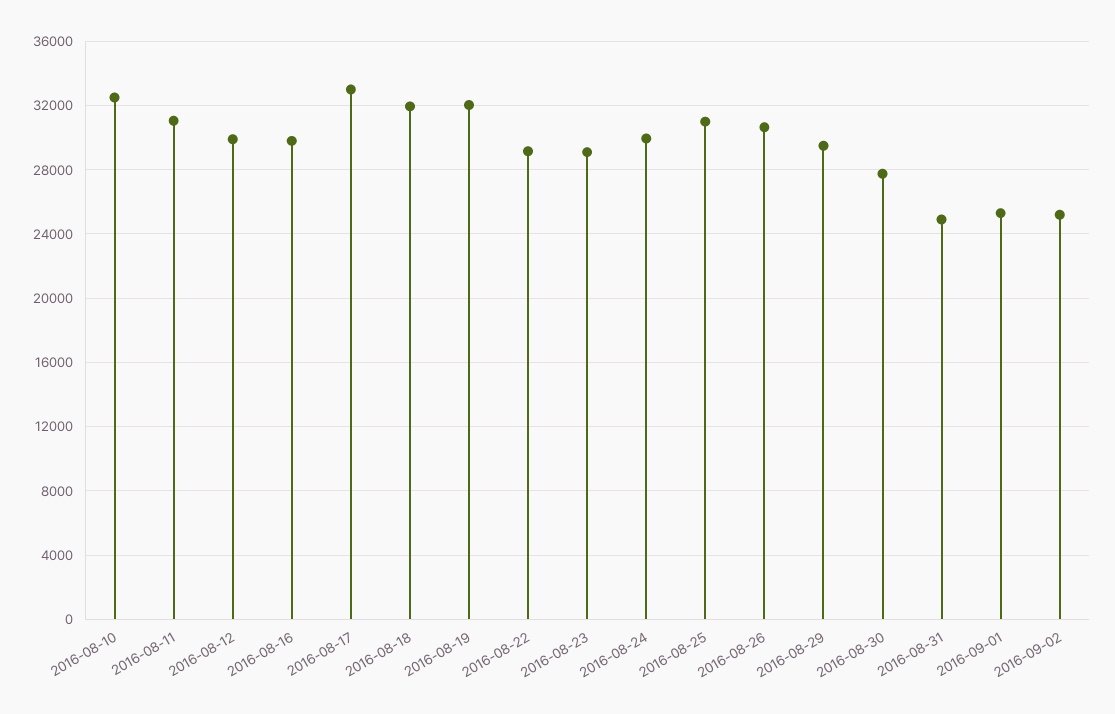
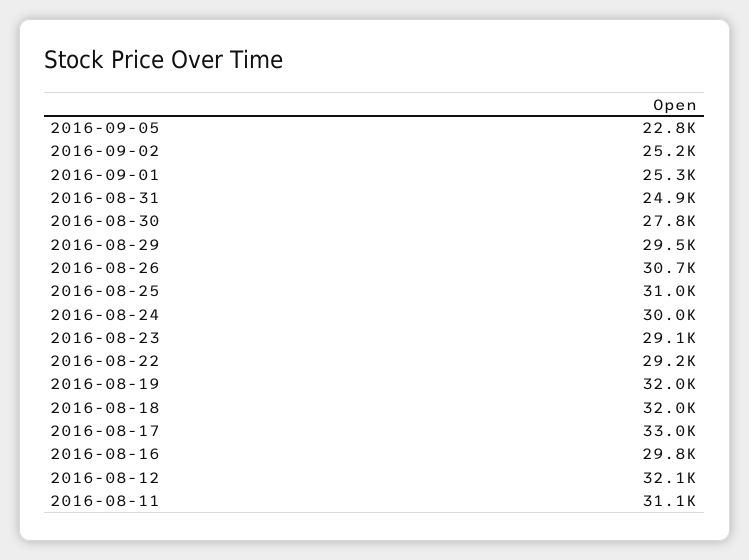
2016-08-10: 32500 -> none
2016-08-12: 30000 -> 32100
2016-09-05: none -> 22800

